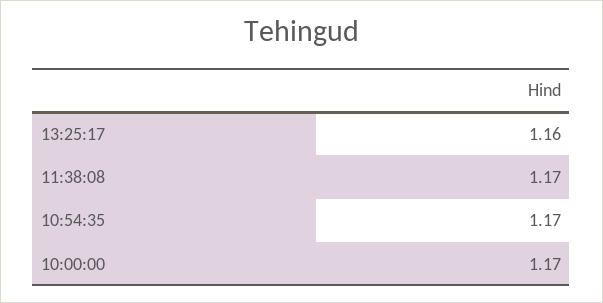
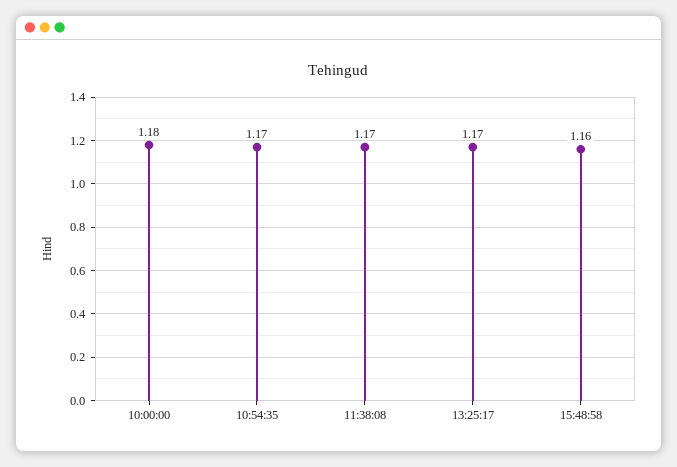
13:25:17: 1.16 -> 1.17
10:00:00: 1.17 -> 1.18
15:48:58: none -> 1.16

